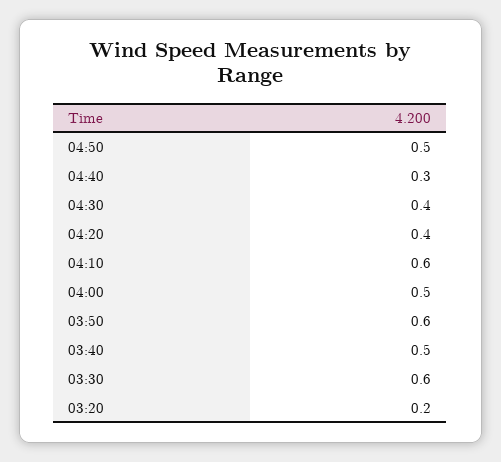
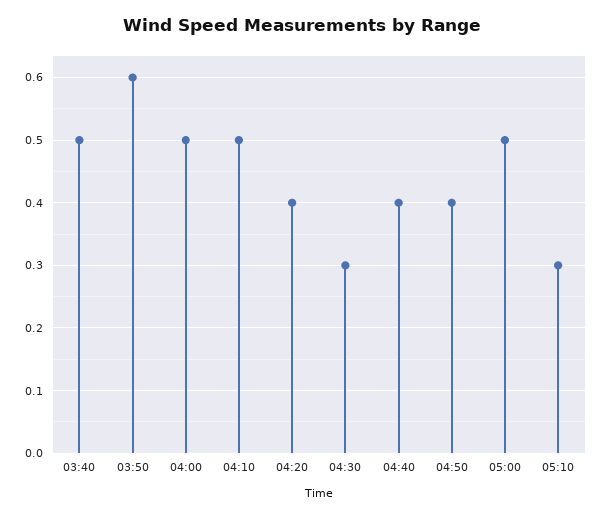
04:50: 0.5 -> 0.4
04:40: 0.3 -> 0.4
04:30: 0.4 -> 0.3
04:10: 0.6 -> 0.5
03:30: 0.6 -> none
03:20: 0.2 -> none
05:00: none -> 0.5
05:10: none -> 0.3

